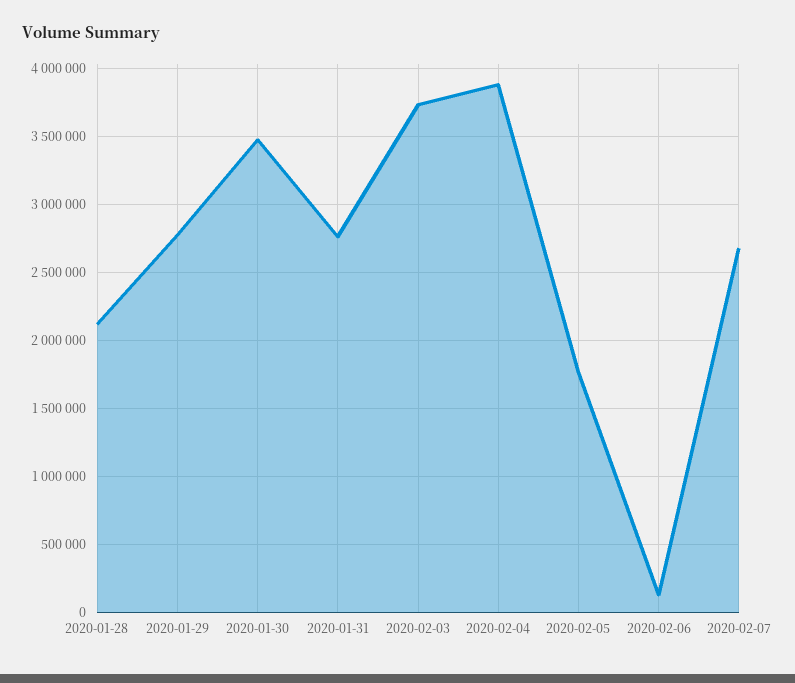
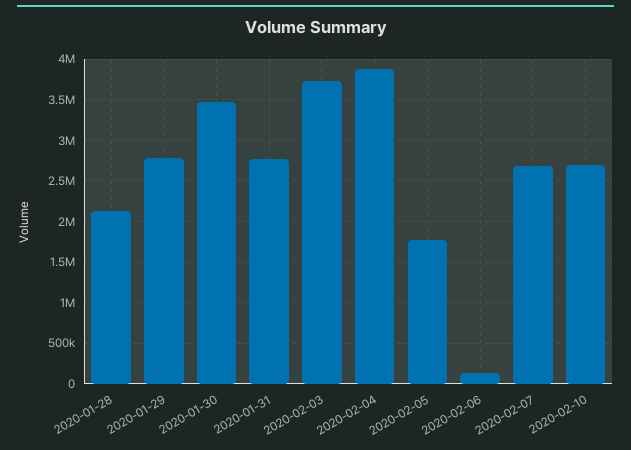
2020-02-10: none -> 2700000

